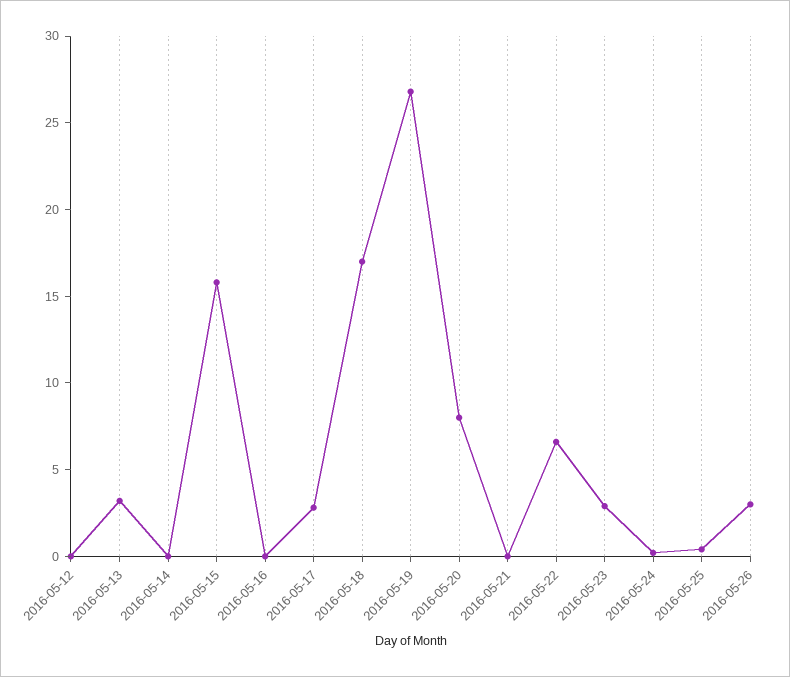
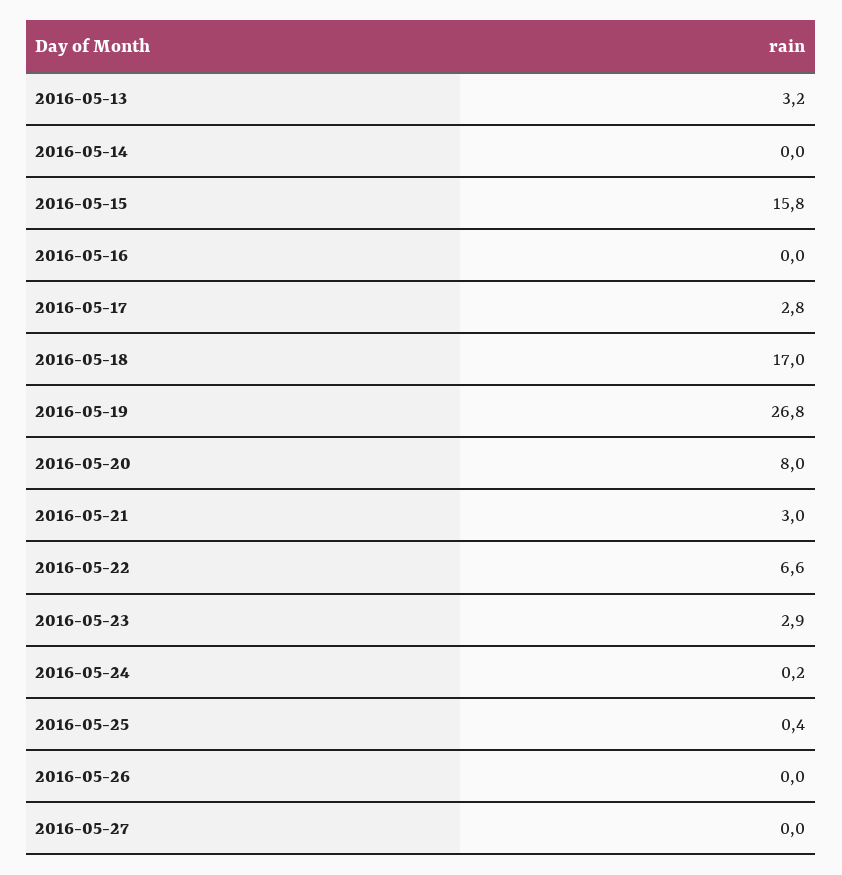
2016-05-12: 0 -> none
2016-05-21: 0 -> 3
2016-05-26: 3 -> 0
2016-05-27: none -> 0

